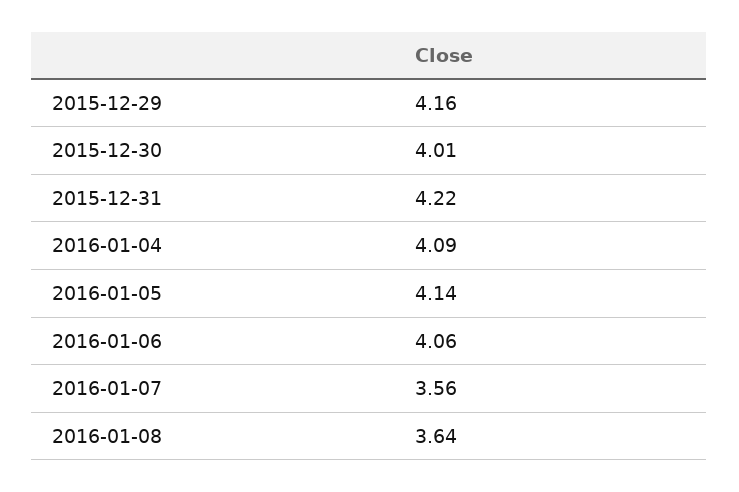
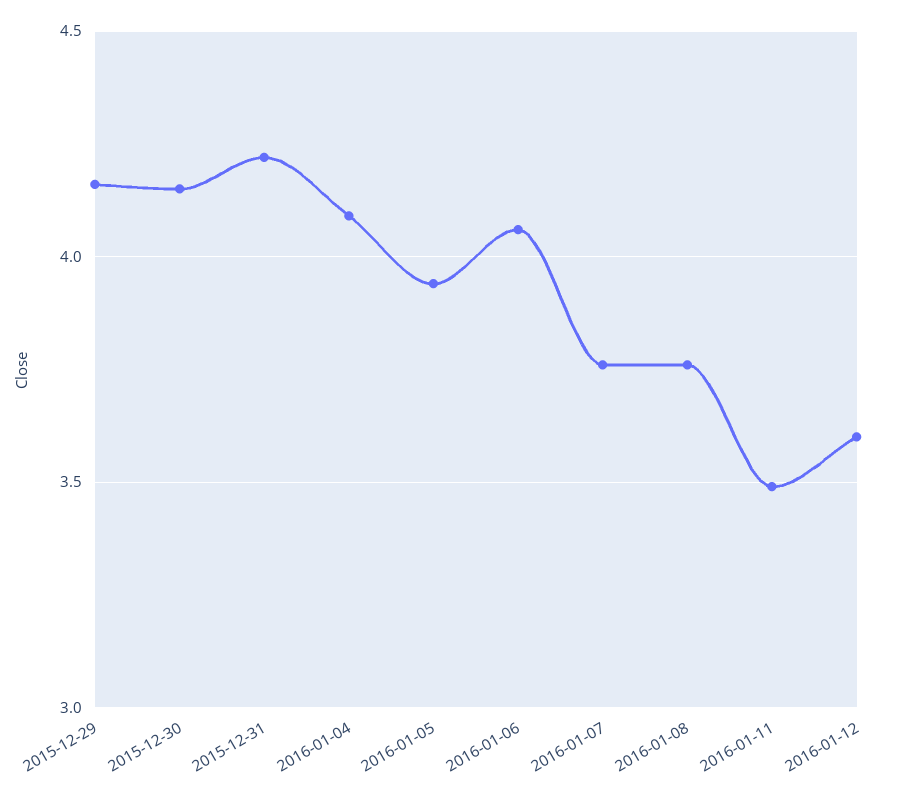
2015-12-30: 4.01 -> 4.15
2016-01-05: 4.14 -> 3.95
2016-01-07: 3.56 -> 3.75
2016-01-08: 3.64 -> 3.75
2016-01-11: none -> 3.5
2016-01-12: none -> 3.6

